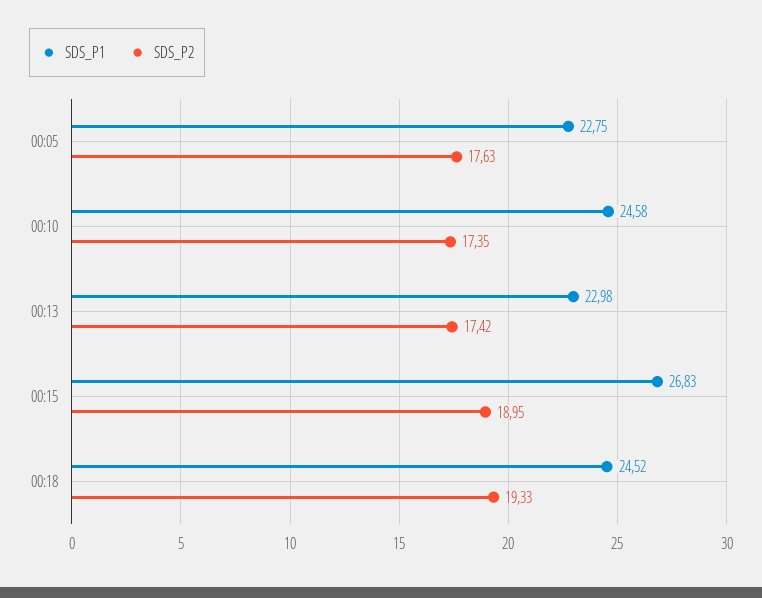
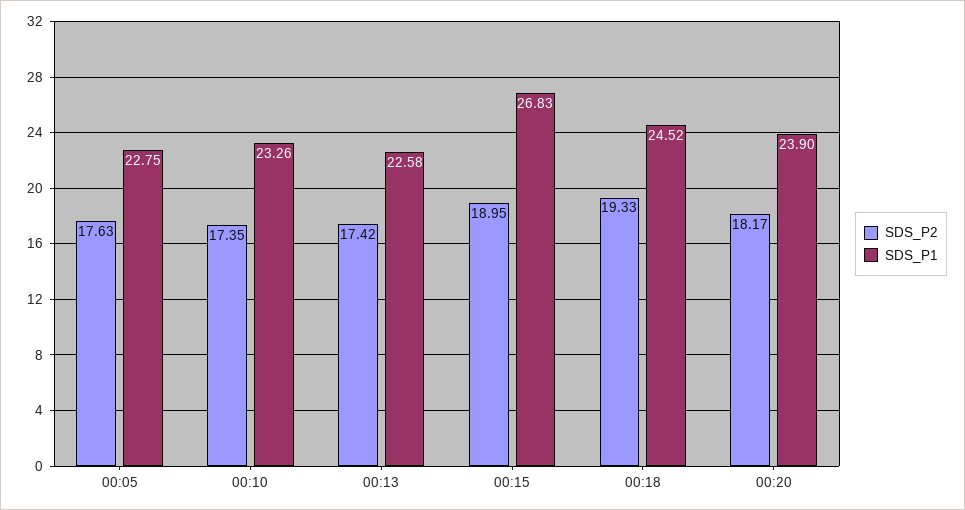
SDS_P1, 00:10: 24.58 -> 23.26
SDS_P1, 00:13: 22.98 -> 22.58
SDS_P2, 00:20: none -> 18.17
SDS_P1, 00:20: none -> 23.9

